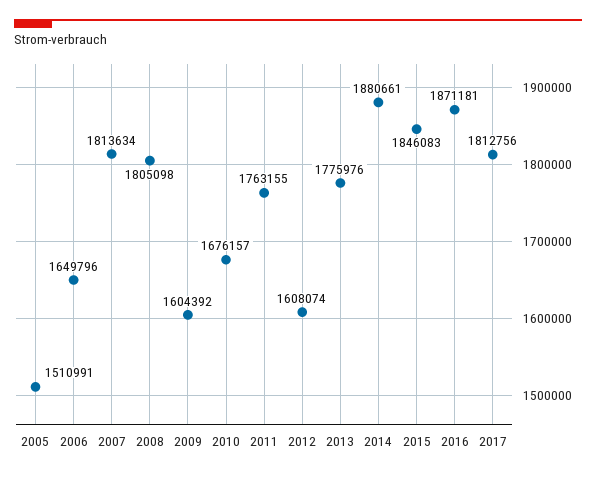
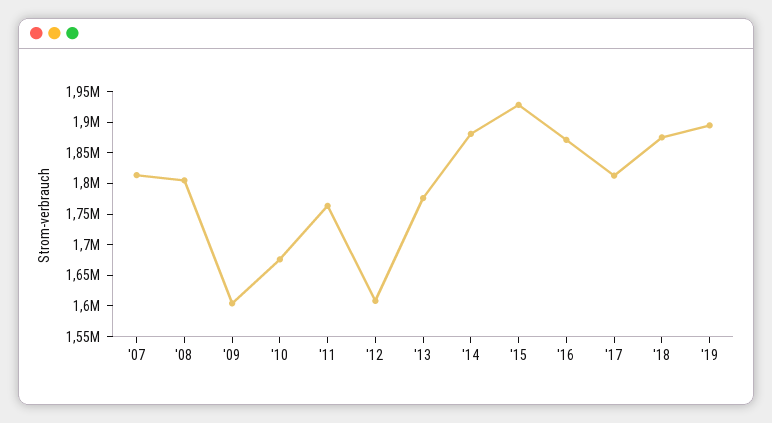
2005: 1510991 -> none
2006: 1649796 -> none
2015: 1846083 -> 1925000
'18: none -> 1875000
'19: none -> 1900000

